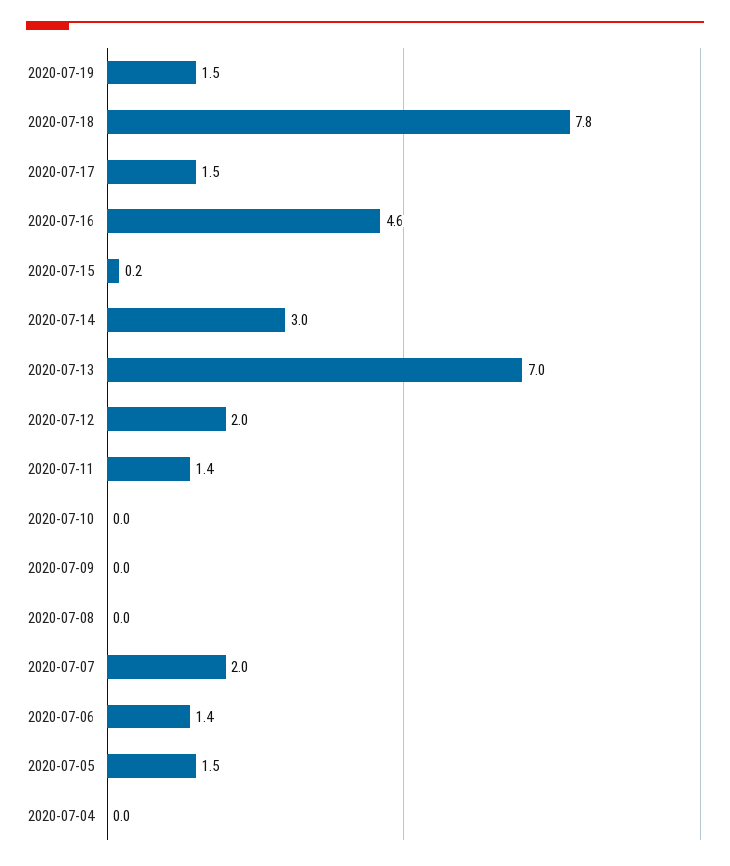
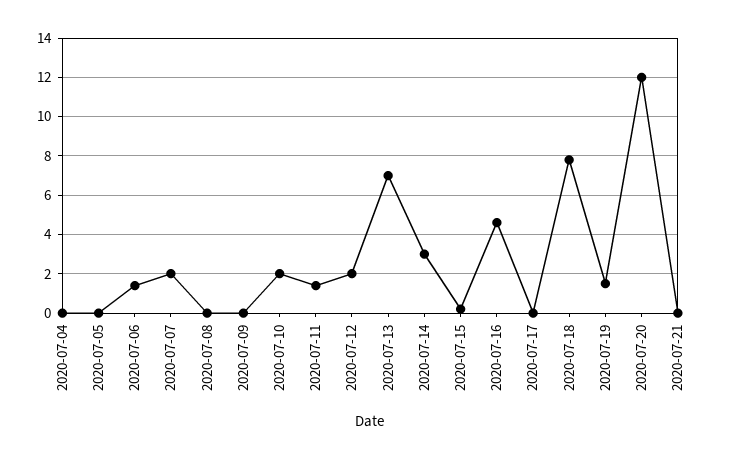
2020-07-17: 1.5 -> 0
2020-07-10: 0 -> 2
2020-07-05: 1.5 -> 0
2020-07-20: none -> 12
2020-07-21: none -> 0

